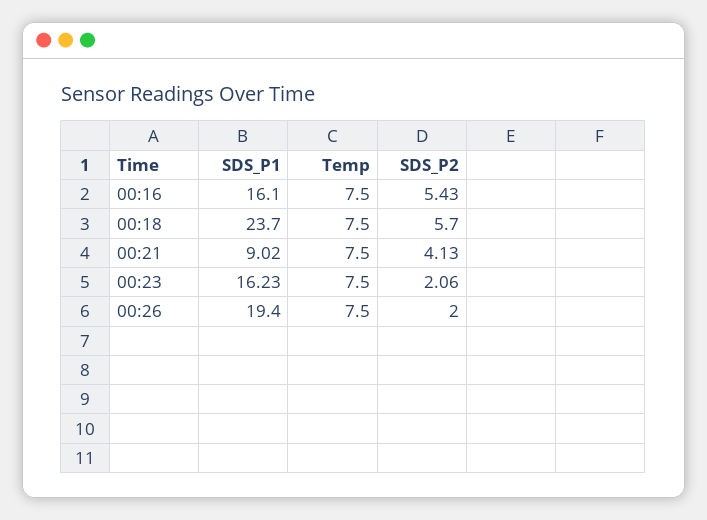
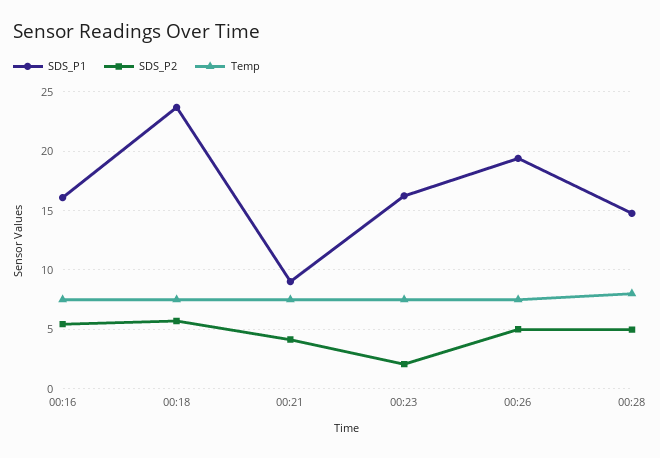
SDS_P2, 00:26: 2 -> 5
SDS_P1, 00:28: none -> 15
SDS_P2, 00:28: none -> 5
Temp, 00:28: none -> 8

